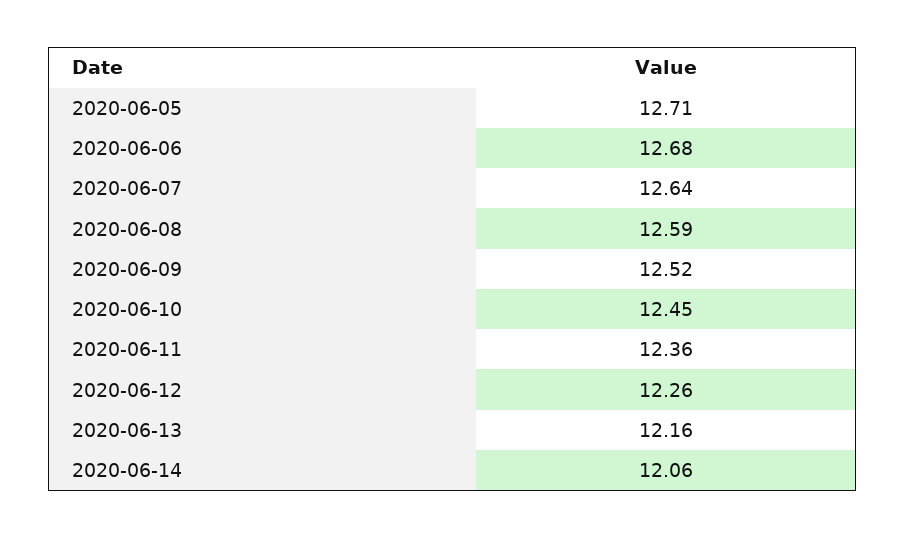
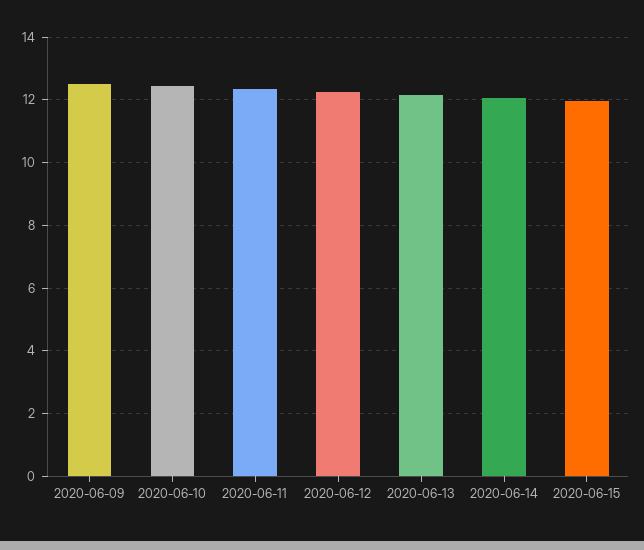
2020-06-05: 12.71 -> none
2020-06-06: 12.68 -> none
2020-06-07: 12.64 -> none
2020-06-08: 12.59 -> none
2020-06-15: none -> 12

